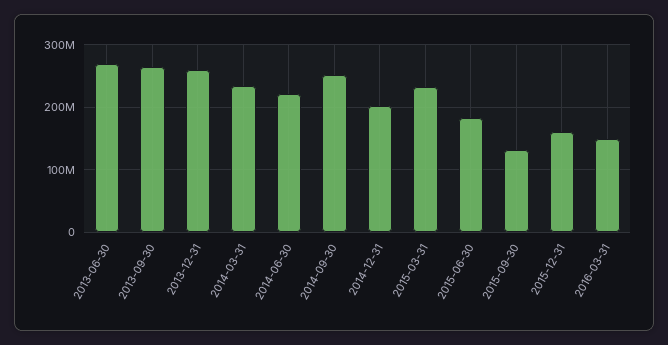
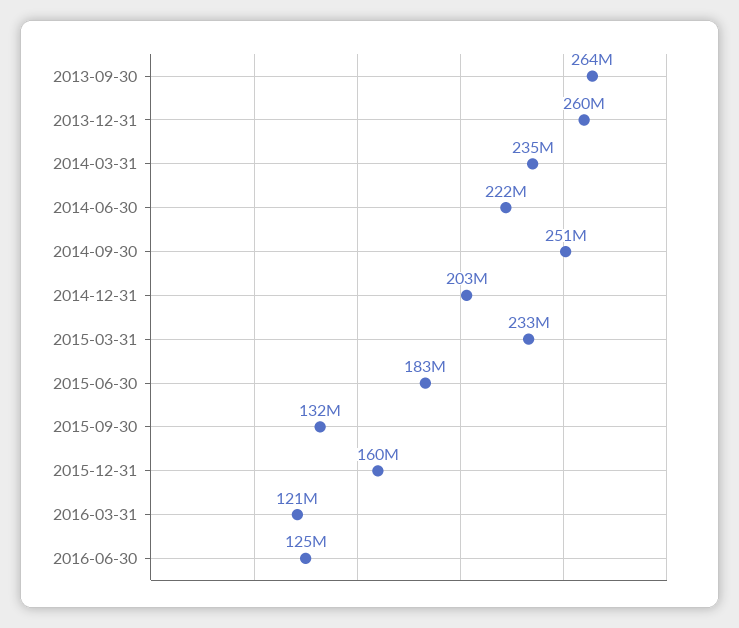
2013-06-30: 270000000 -> none
2016-03-31: 150000000 -> 121000000
2016-06-30: none -> 125000000

